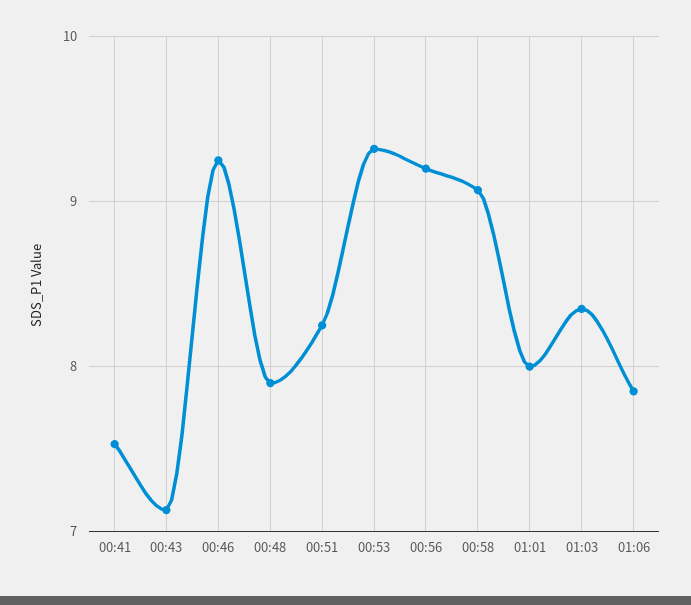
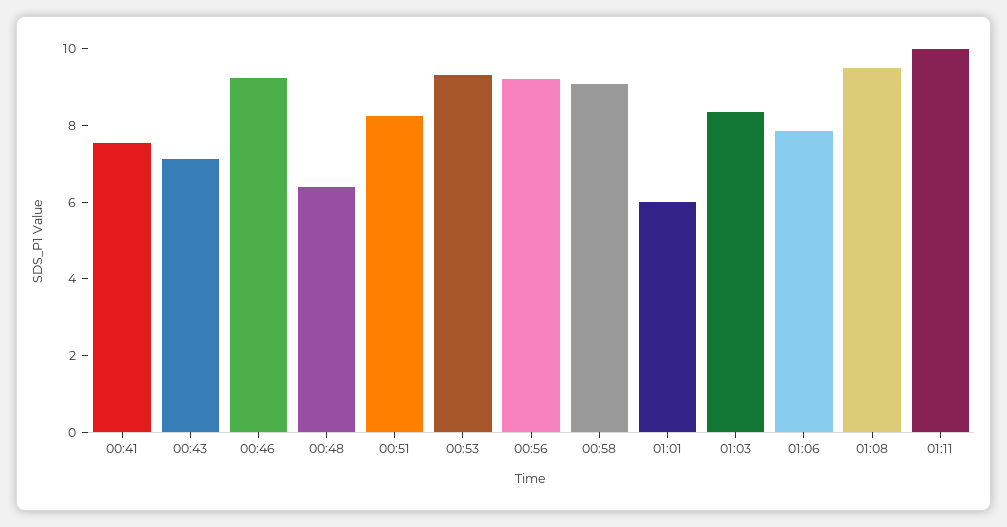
00:48: 7.9 -> 6.5
01:01: 8 -> 6
01:08: none -> 9.5
01:11: none -> 10

